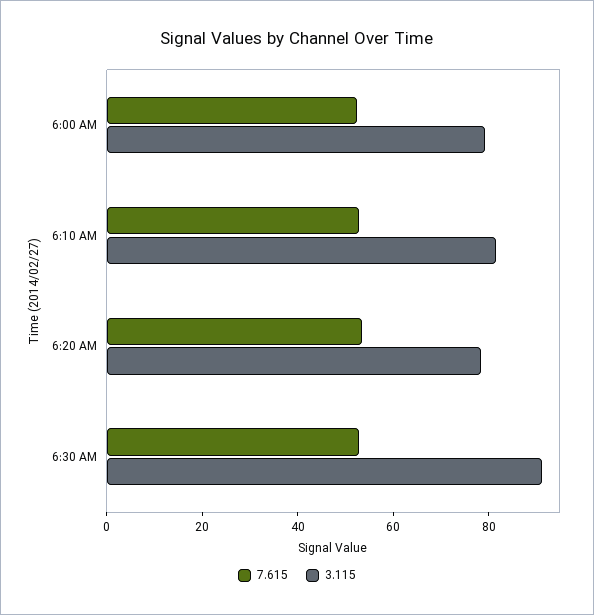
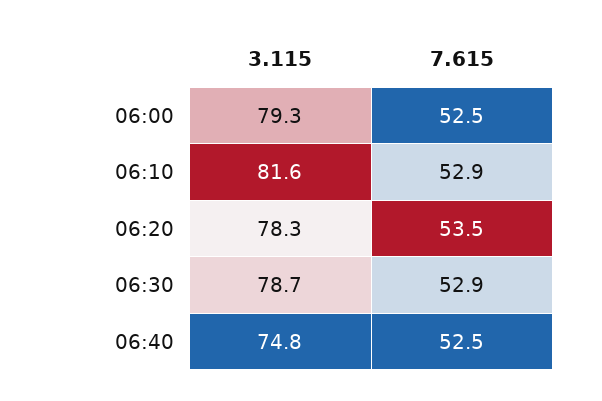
3.115, 6:30 AM: 90 -> 78.7
3.115, 06:40: none -> 74.8
7.615, 06:40: none -> 52.5

